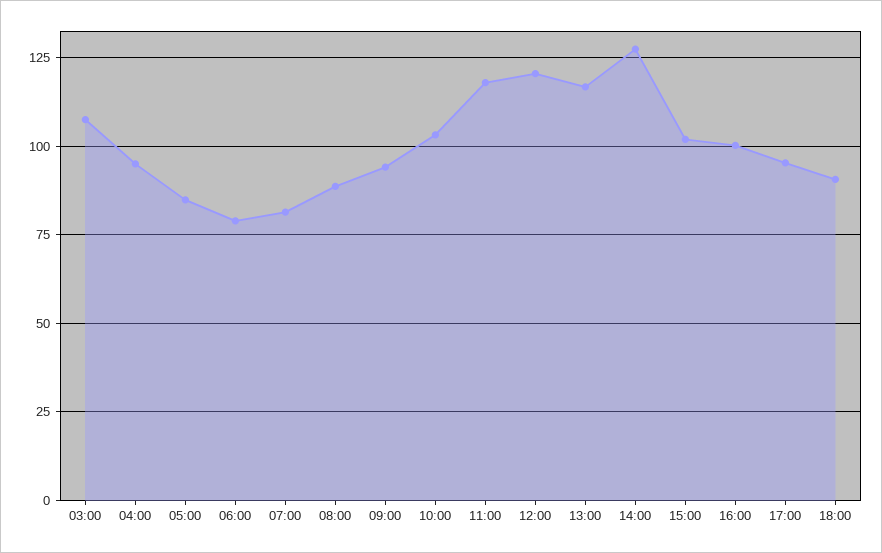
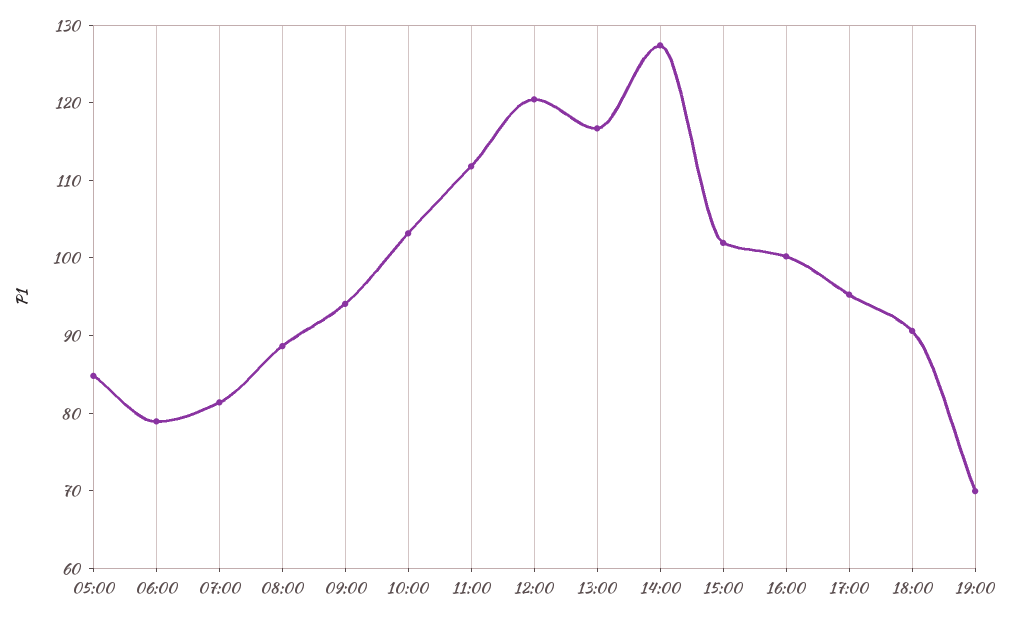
03:00: 107.5 -> none
04:00: 95 -> none
11:00: 117.5 -> 112
19:00: none -> 70

